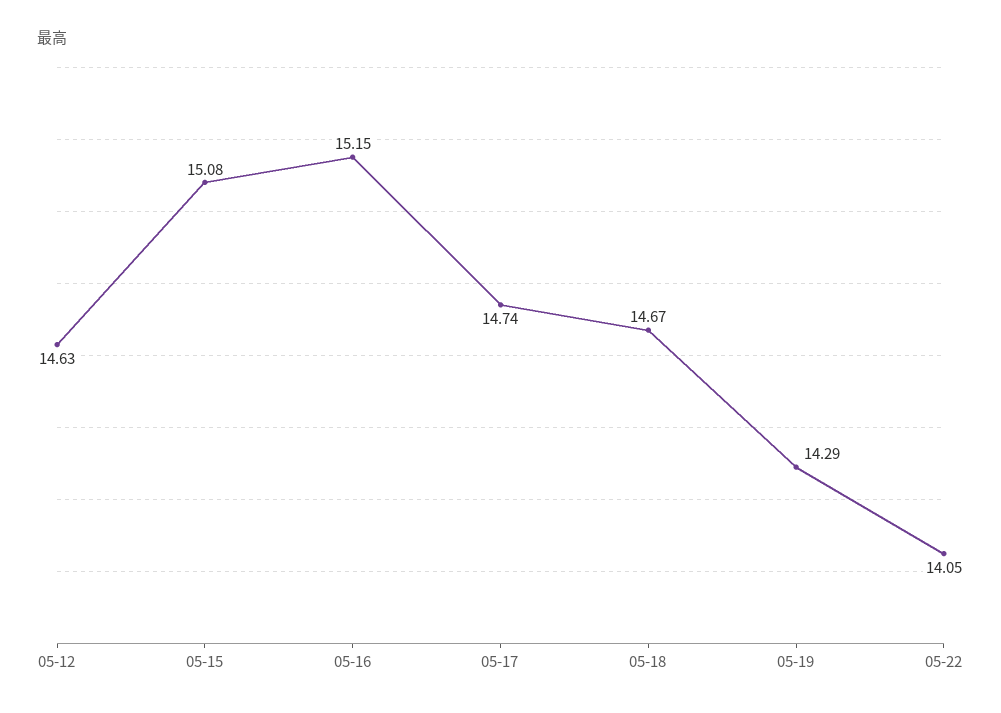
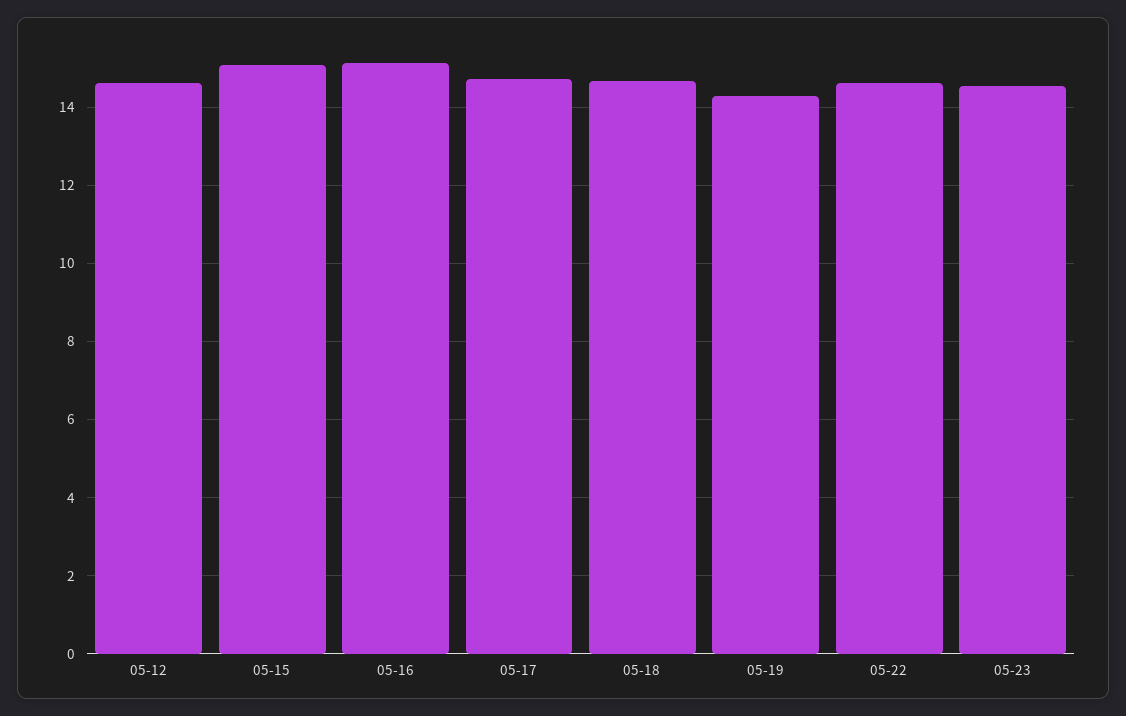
05-22: 14.05 -> 14.6
05-23: none -> 14.6

